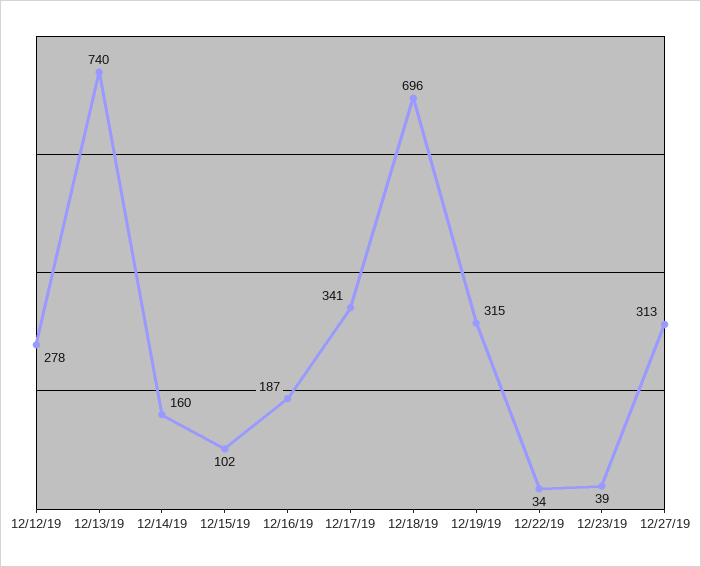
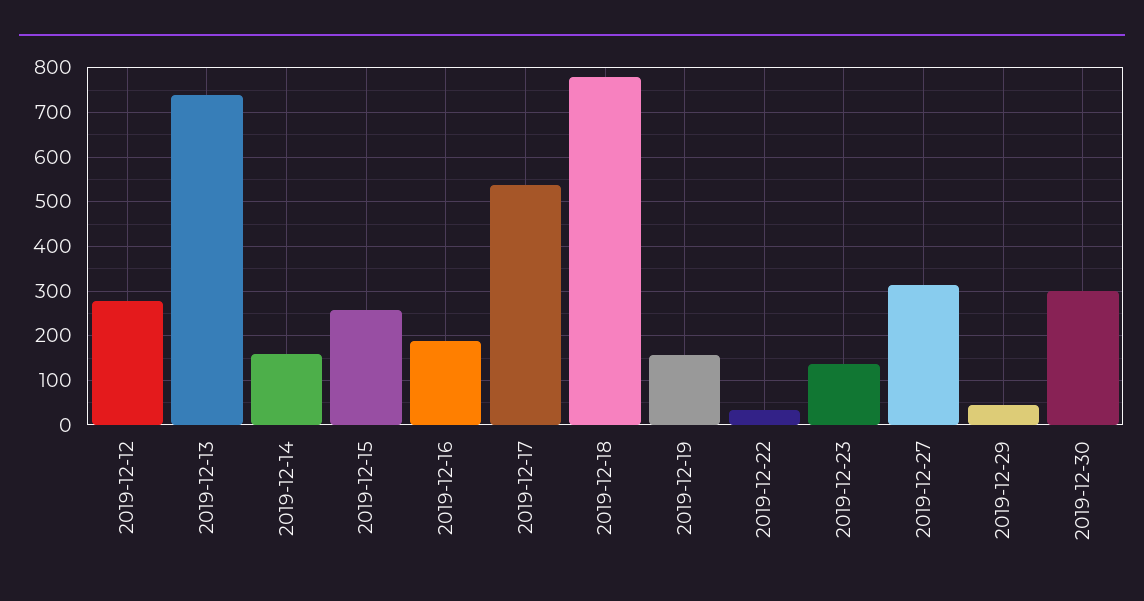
12/15/19: 102 -> 260
12/17/19: 341 -> 540
12/18/19: 696 -> 780
12/19/19: 315 -> 160
12/23/19: 39 -> 140
2019-12-29: none -> 40
2019-12-30: none -> 300

